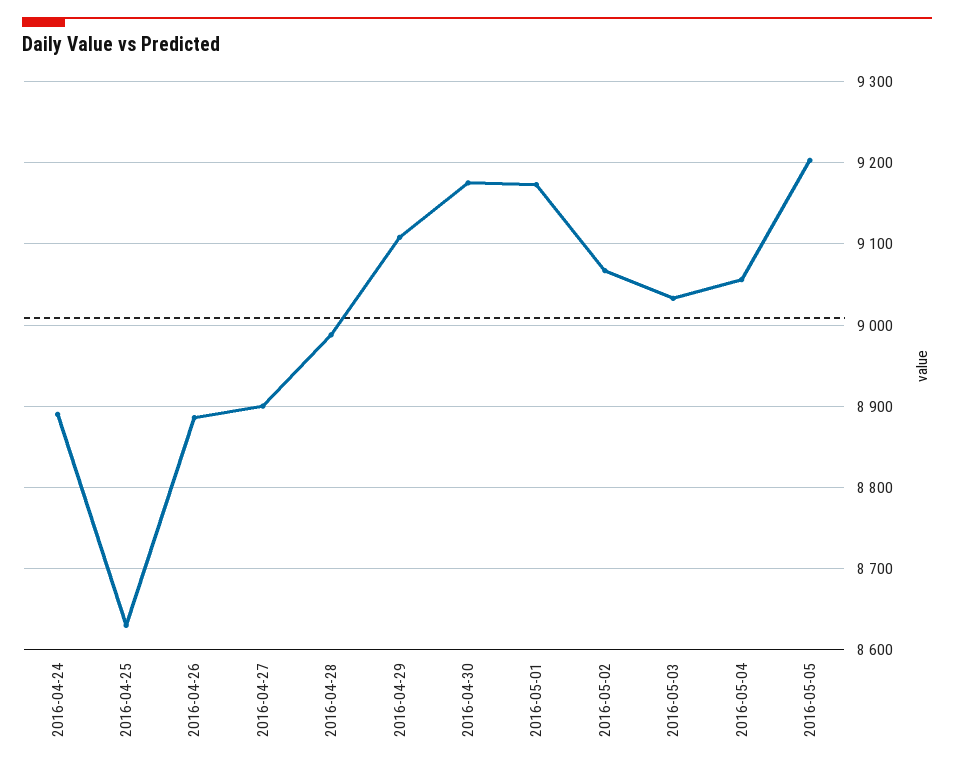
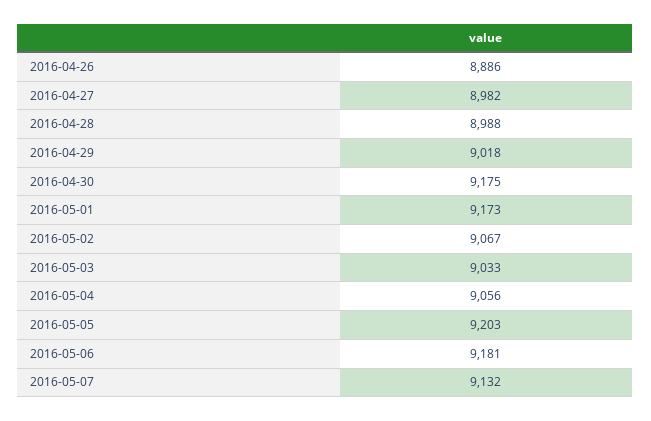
2016-04-24: 8890 -> none
2016-04-25: 8630 -> none
2016-04-27: 8900 -> 8982
2016-04-29: 9110 -> 9018
2016-05-06: none -> 9181
2016-05-07: none -> 9132

